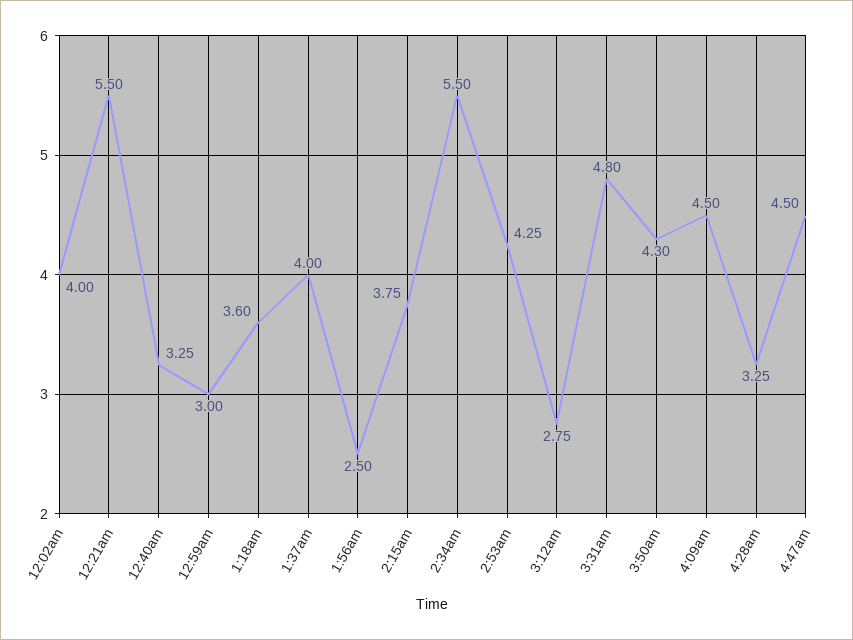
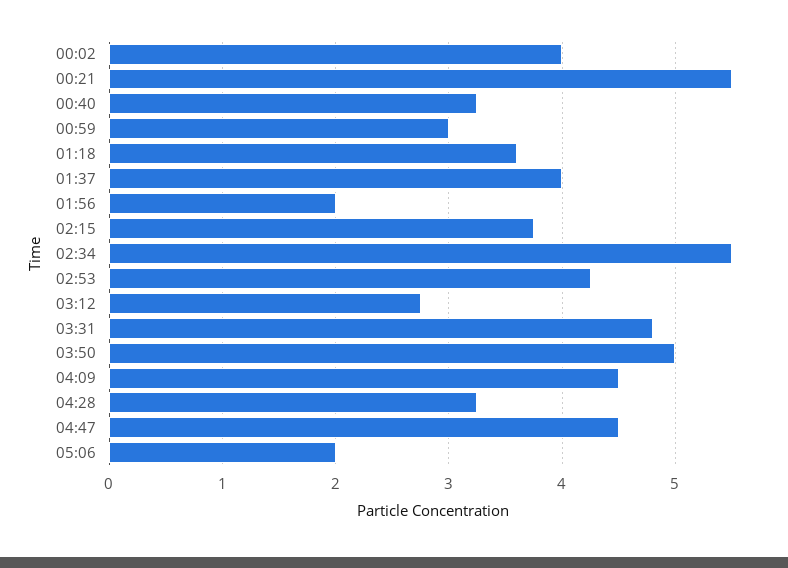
1:56am: 2.5 -> 2
3:50am: 4.3 -> 5
05:06: none -> 2

